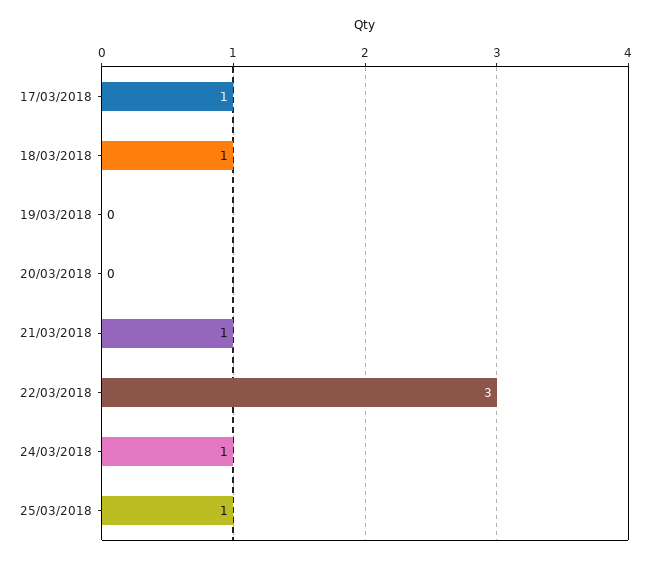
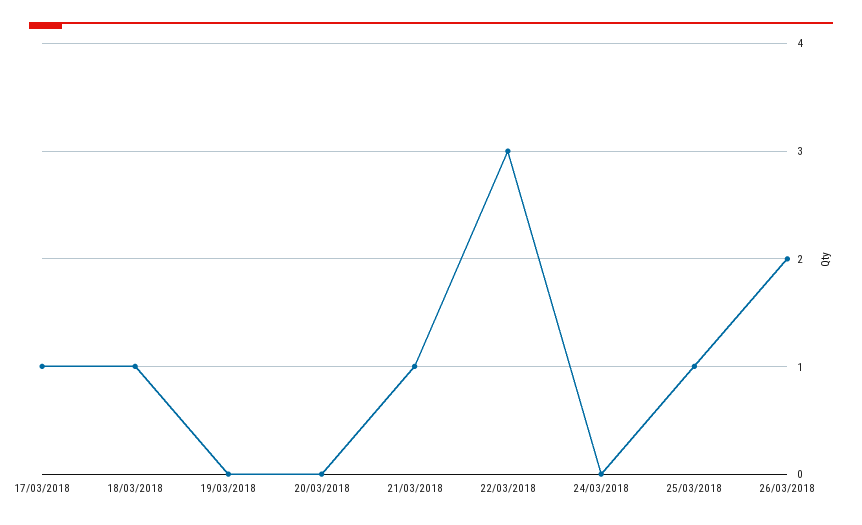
24/03/2018: 1 -> 0
26/03/2018: none -> 2

